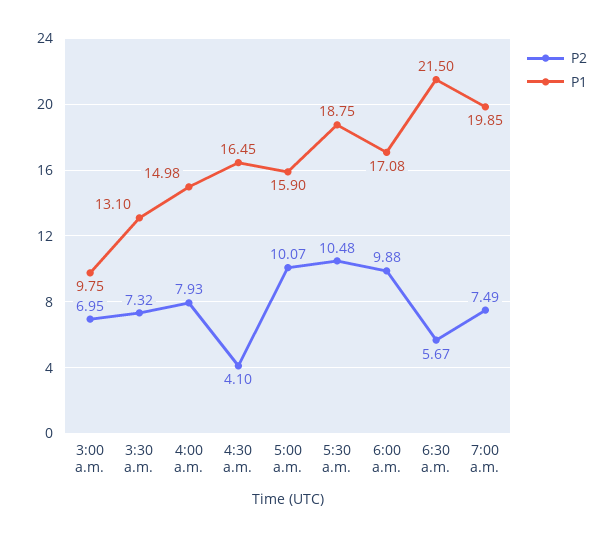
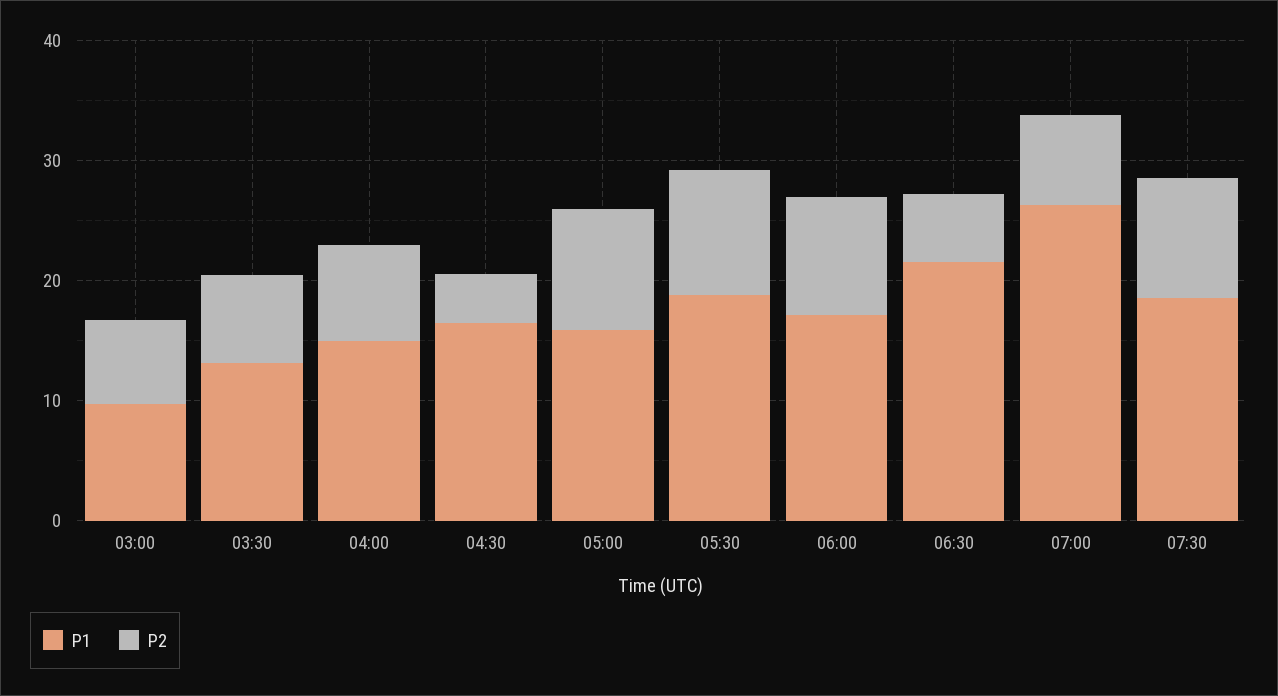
P1, 7:00 a.m.: 19.85 -> 26
P1, 07:30: none -> 18
P2, 07:30: none -> 10

